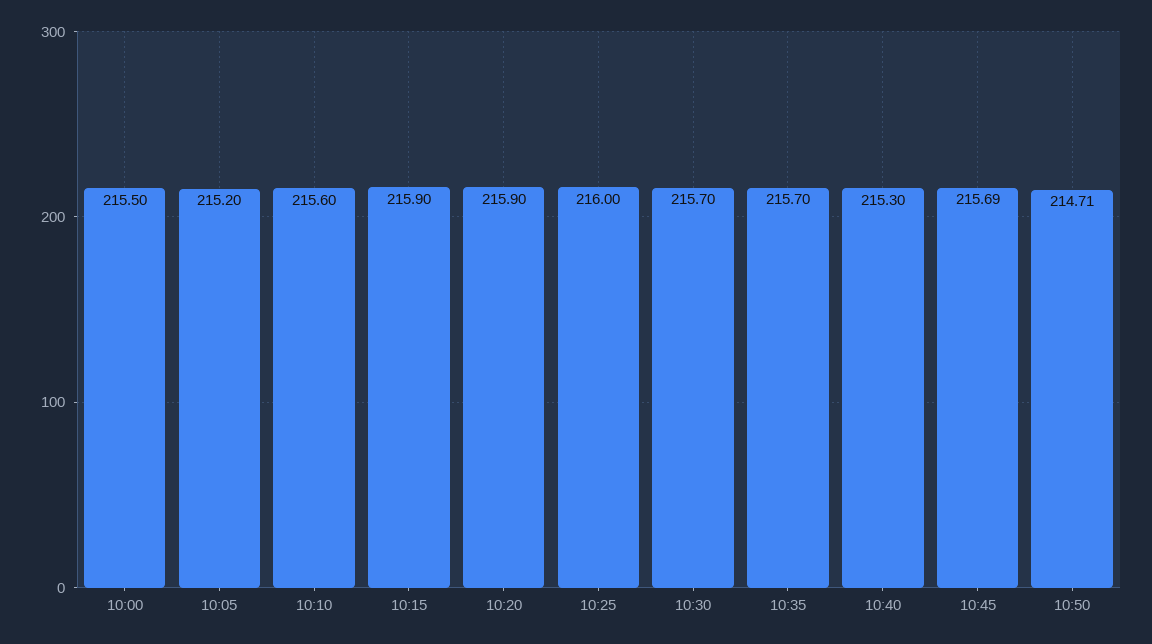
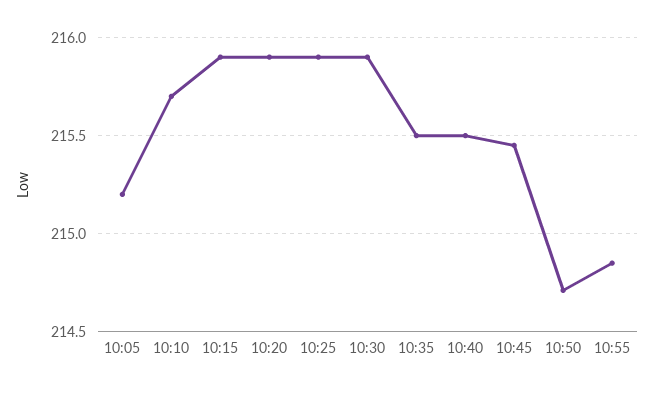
10:00: 215.5 -> none
10:10: 215.6 -> 215.7
10:25: 216 -> 215.9
10:30: 215.7 -> 215.9
10:35: 215.7 -> 215.5
10:40: 215.3 -> 215.5
10:45: 215.69 -> 215.45
10:55: none -> 214.85

